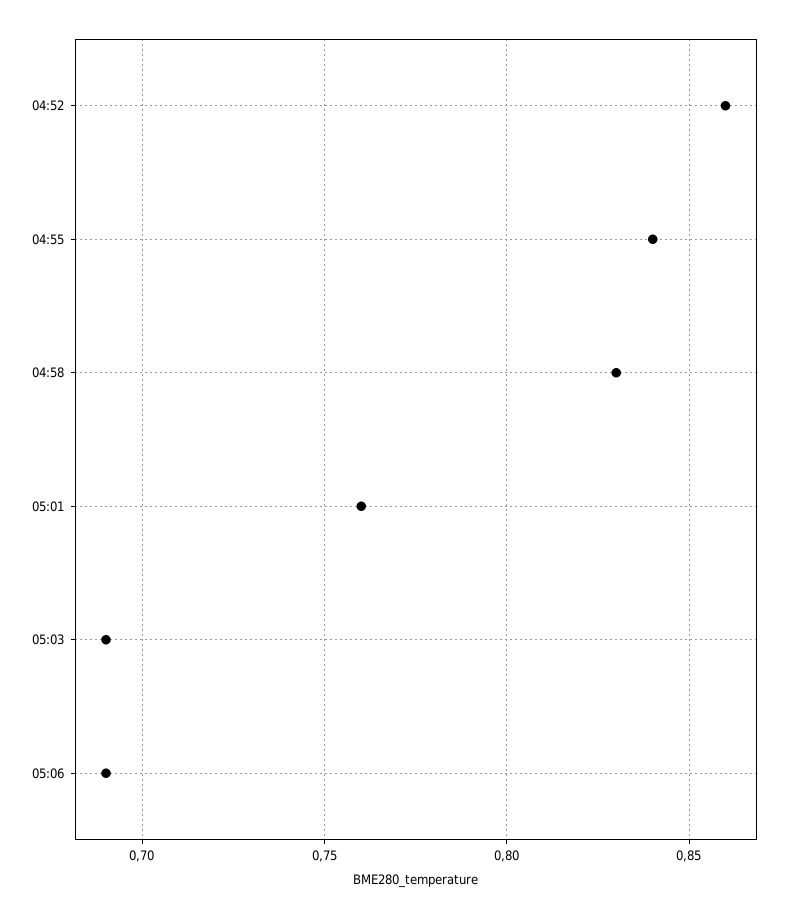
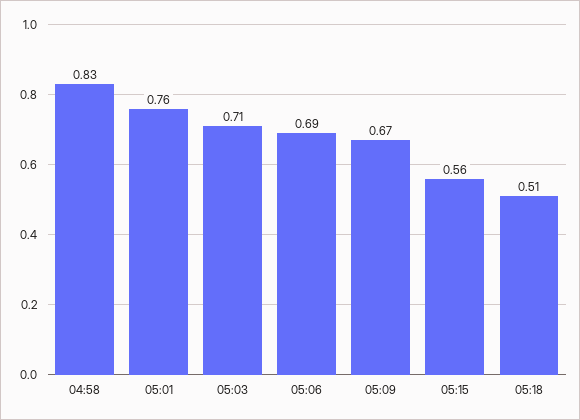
04:52: 0.86 -> none
04:55: 0.84 -> none
05:03: 0.69 -> 0.71
05:09: none -> 0.67
05:15: none -> 0.56
05:18: none -> 0.51

